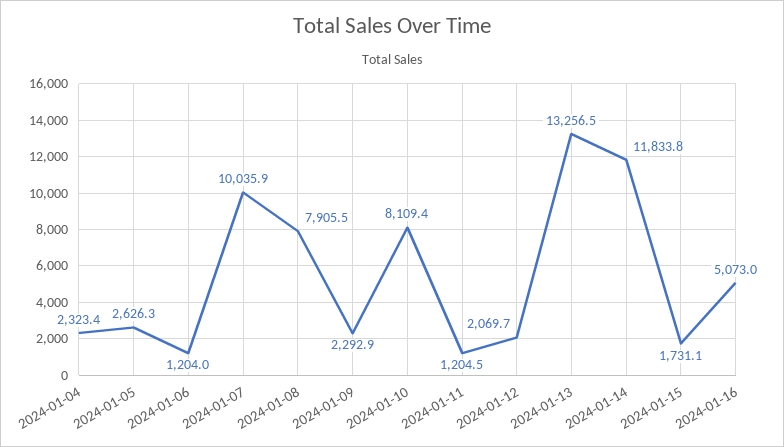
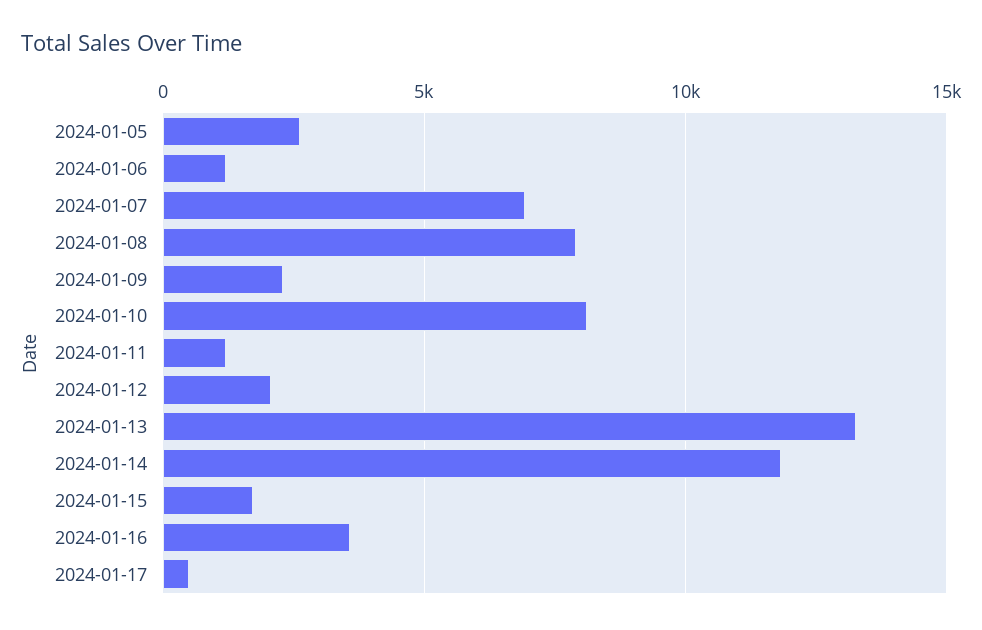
2024-01-04: 2323.4 -> none
2024-01-07: 10035.9 -> 7000
2024-01-16: 5073 -> 3500
2024-01-17: none -> 500

